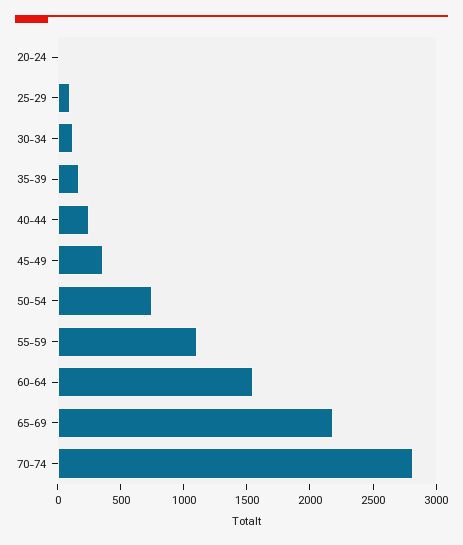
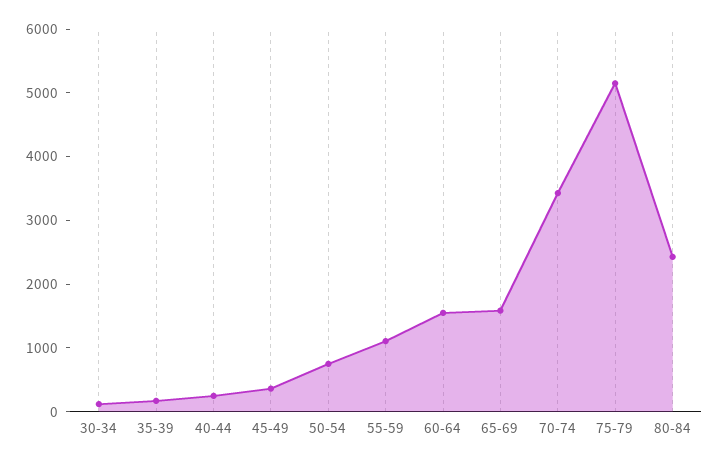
20-24: 0 -> none
25-29: 100 -> none
65-69: 2200 -> 1600
70-74: 2800 -> 3400
75-79: none -> 5200
80-84: none -> 2400

